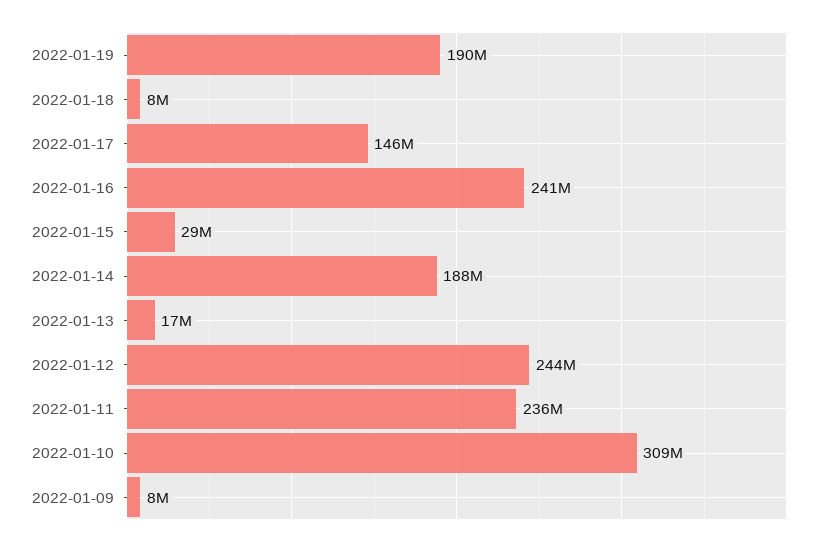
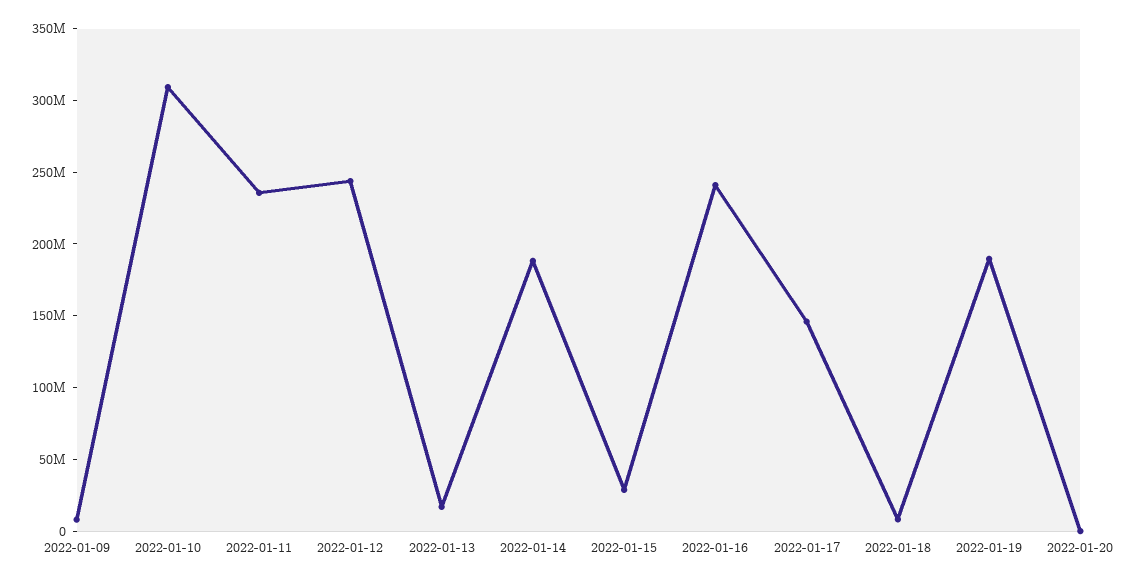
2022-01-20: none -> 0

